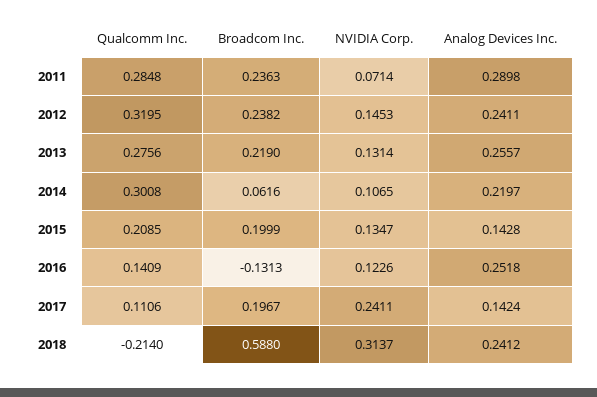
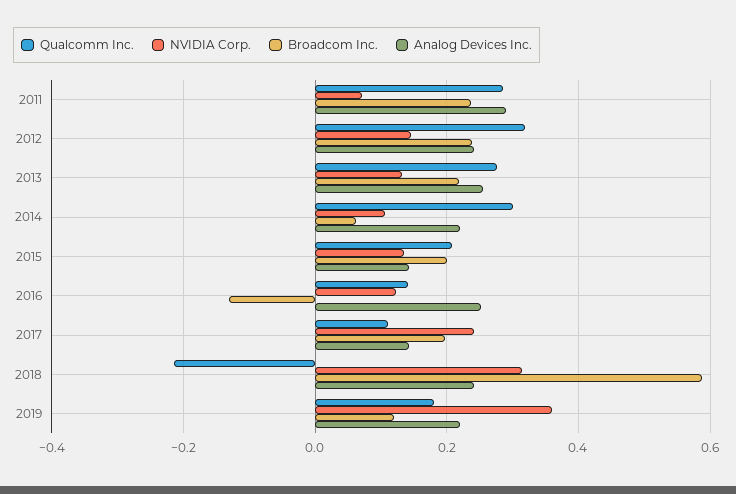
Qualcomm Inc., 2019: none -> 0.18
NVIDIA Corp., 2019: none -> 0.36
Broadcom Inc., 2019: none -> 0.12
Analog Devices Inc., 2019: none -> 0.22

